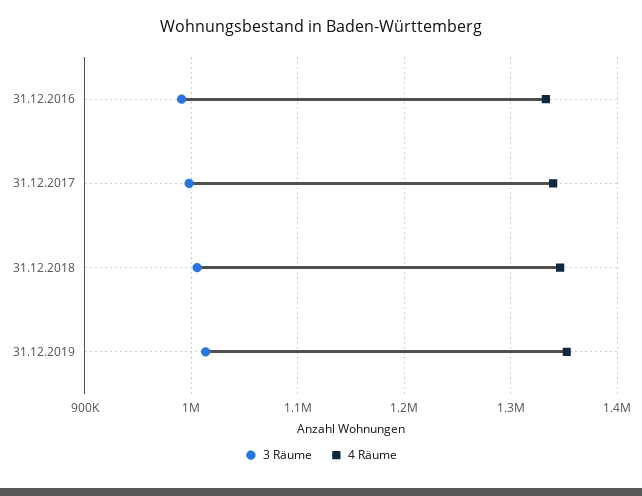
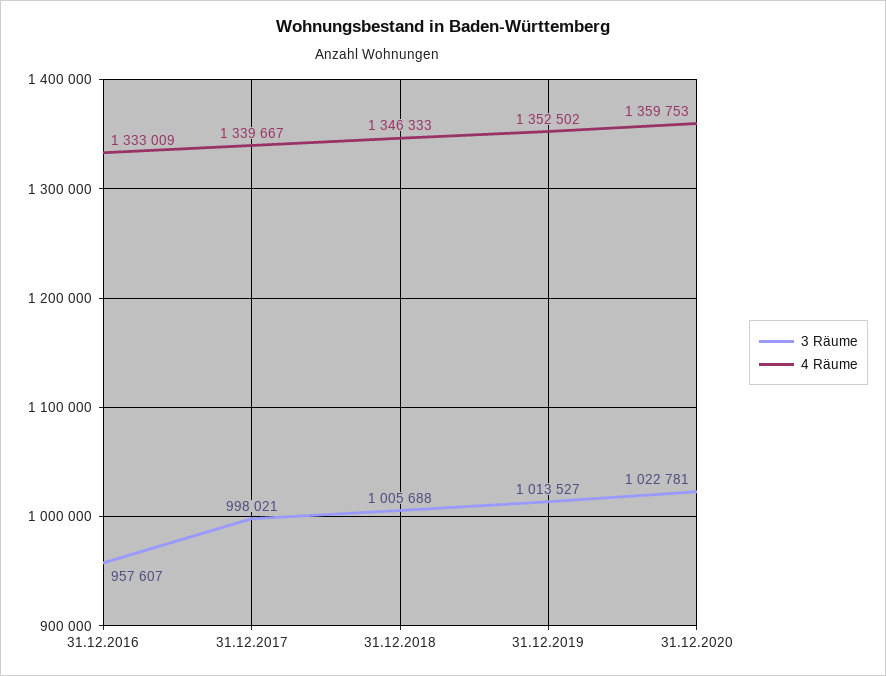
3 Räume, 31.12.2016: 990000 -> 957607
3 Räume, 31.12.2020: none -> 1022781
4 Räume, 31.12.2020: none -> 1359753

